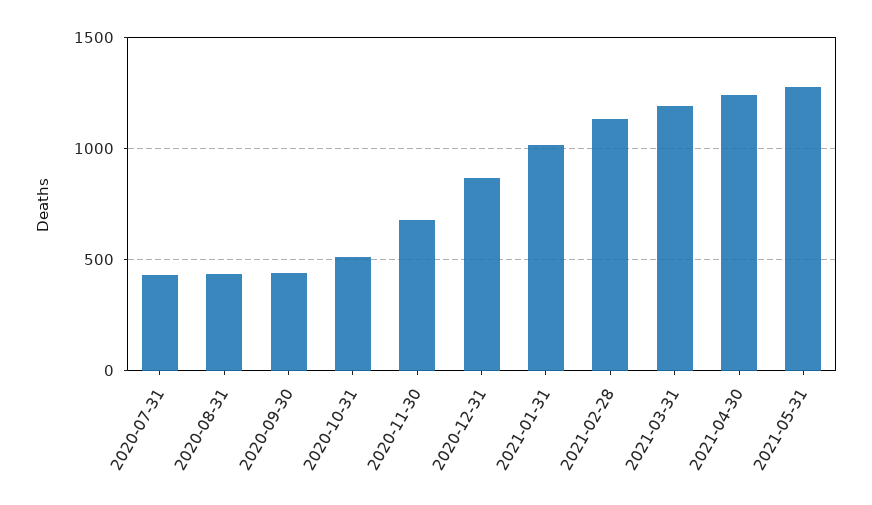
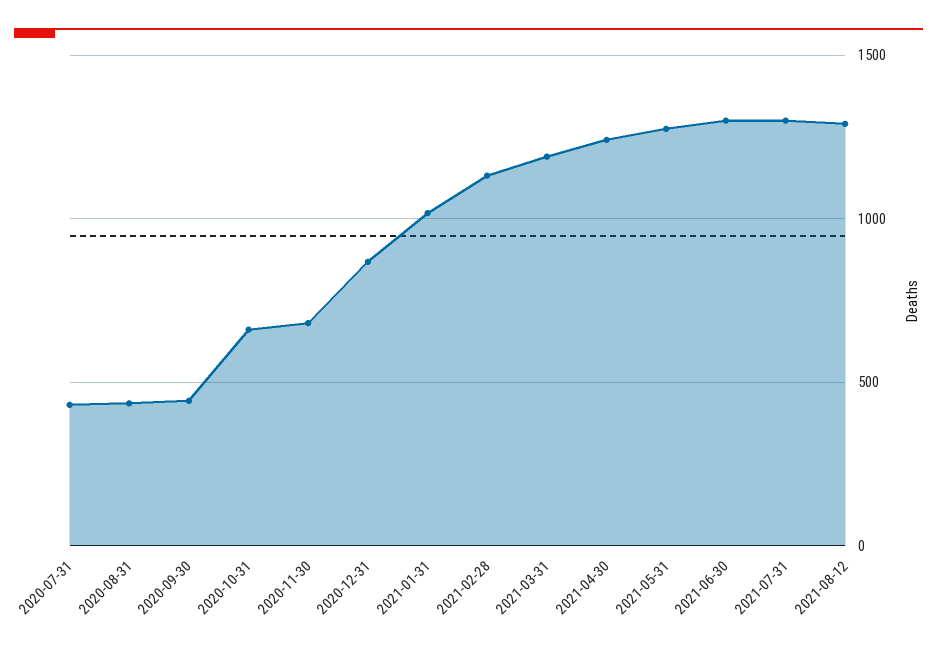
2020-10-31: 500 -> 650
2021-06-30: none -> 1300
2021-07-31: none -> 1300
2021-08-12: none -> 1300

